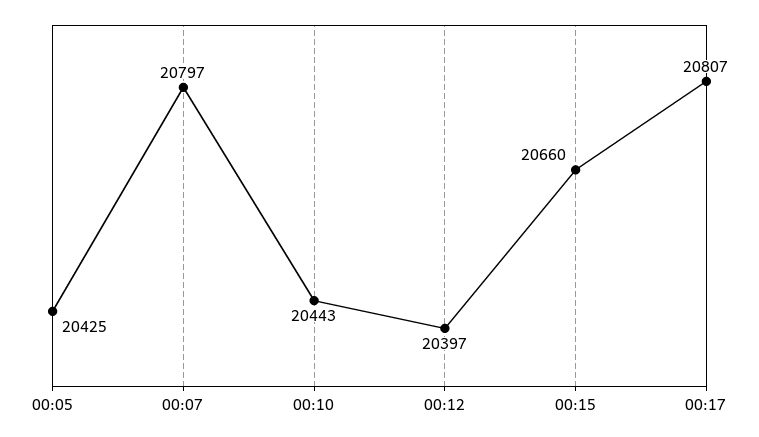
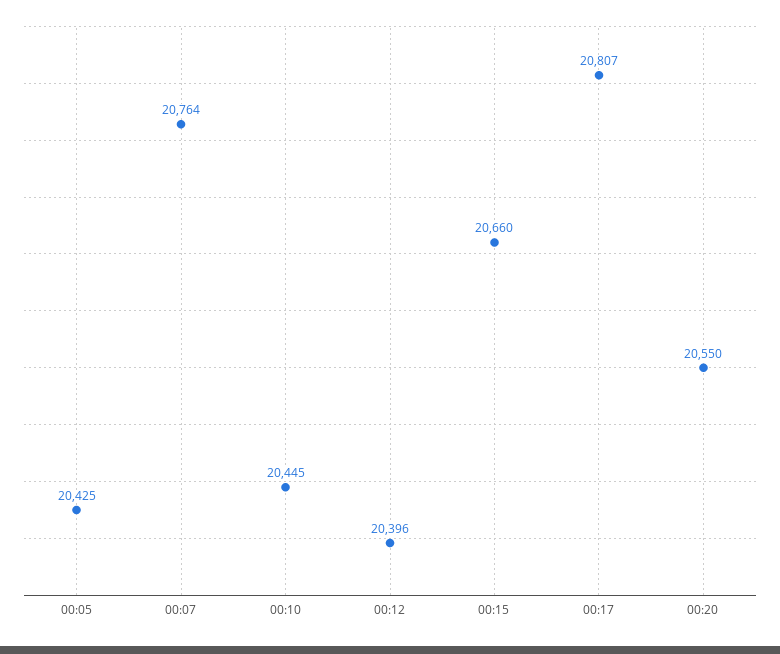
00:07: 20797 -> 20764
00:10: 20443 -> 20445
00:12: 20397 -> 20396
00:20: none -> 20550

